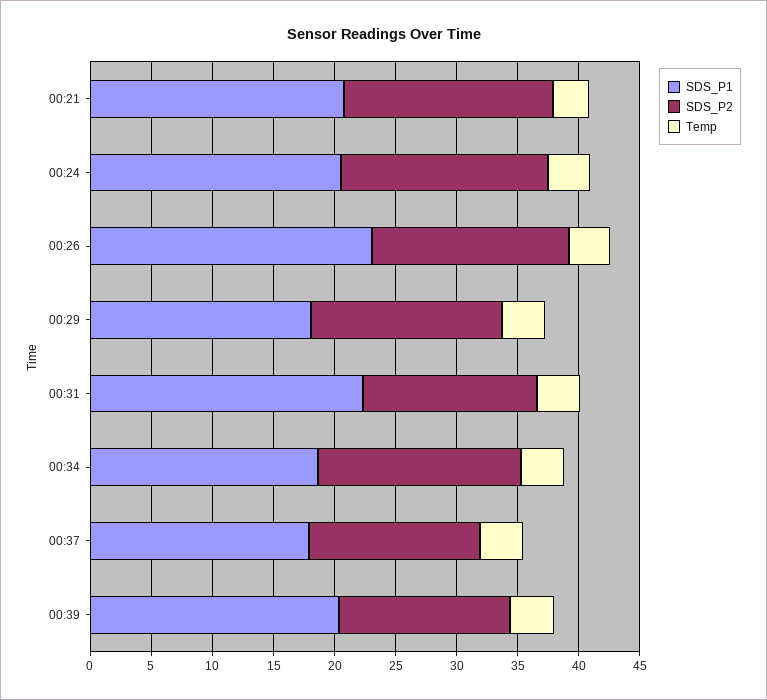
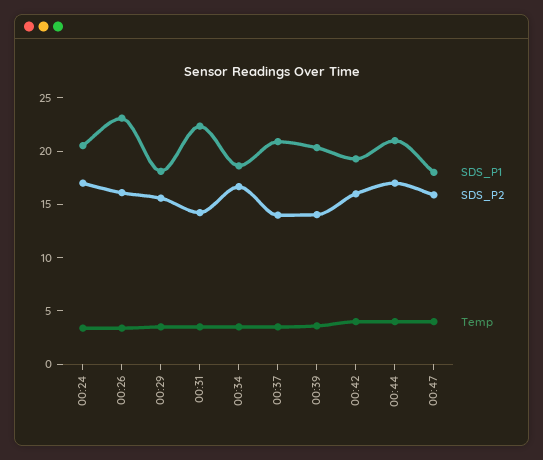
SDS_P1, 00:21: 21 -> none
SDS_P2, 00:21: 17 -> none
Temp, 00:21: 3 -> none
SDS_P1, 00:37: 18 -> 21
SDS_P1, 00:42: none -> 19
SDS_P2, 00:42: none -> 16
Temp, 00:42: none -> 4
SDS_P1, 00:44: none -> 21
SDS_P2, 00:44: none -> 17
Temp, 00:44: none -> 4
SDS_P1, 00:47: none -> 18
SDS_P2, 00:47: none -> 16
Temp, 00:47: none -> 4

